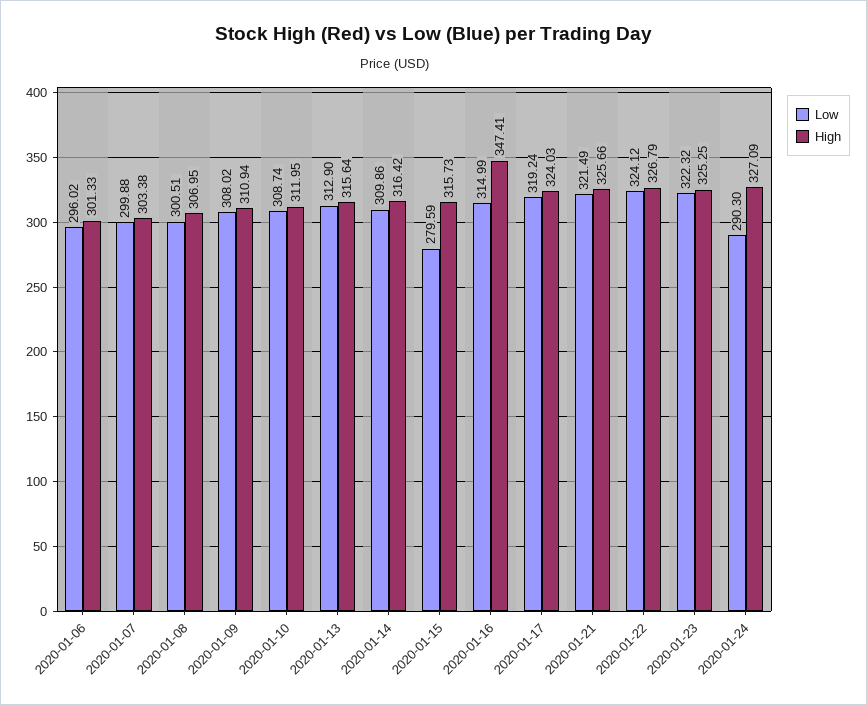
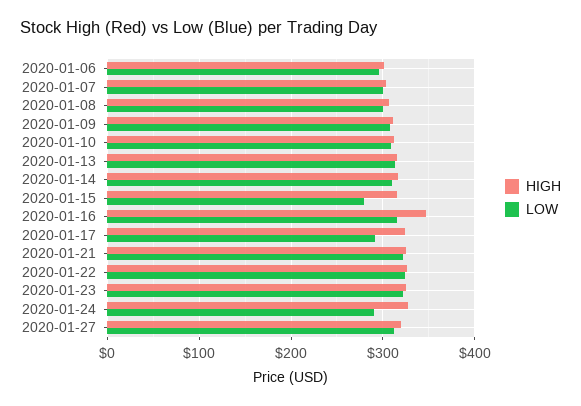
Low, 2020-01-17: 319.24 -> 290
High, 2020-01-27: none -> 320
Low, 2020-01-27: none -> 310

